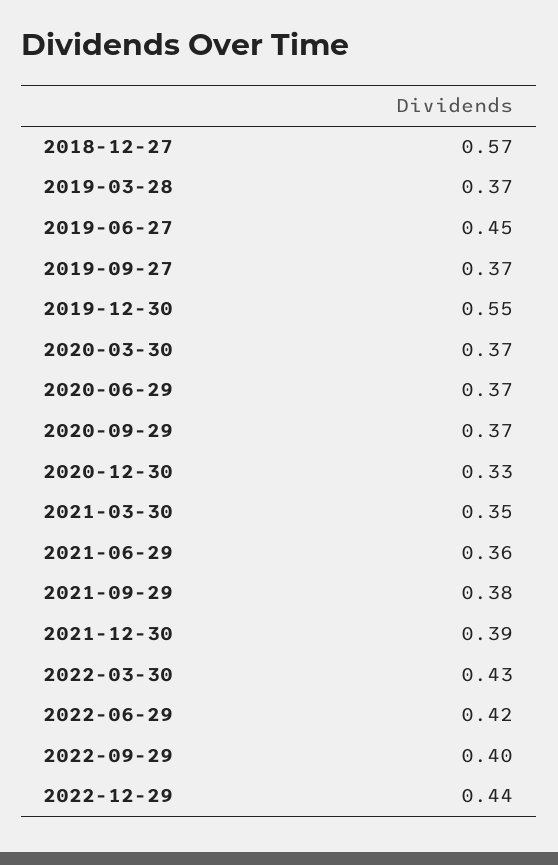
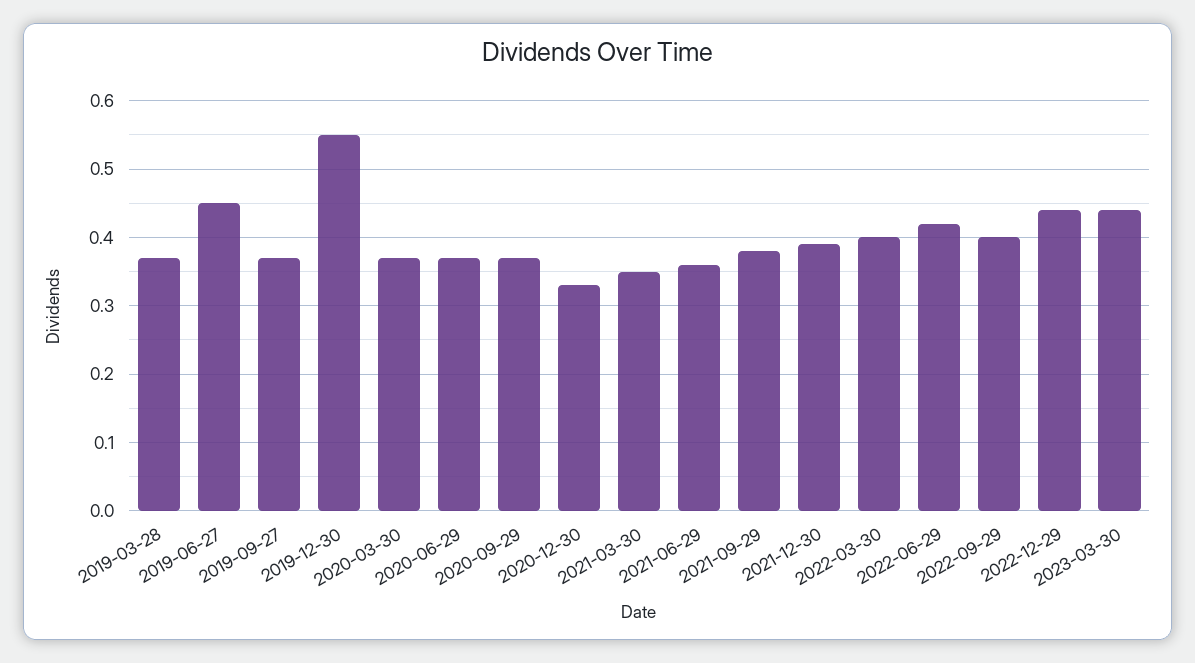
2018-12-27: 0.57 -> none
2022-03-30: 0.43 -> 0.4
2023-03-30: none -> 0.44

